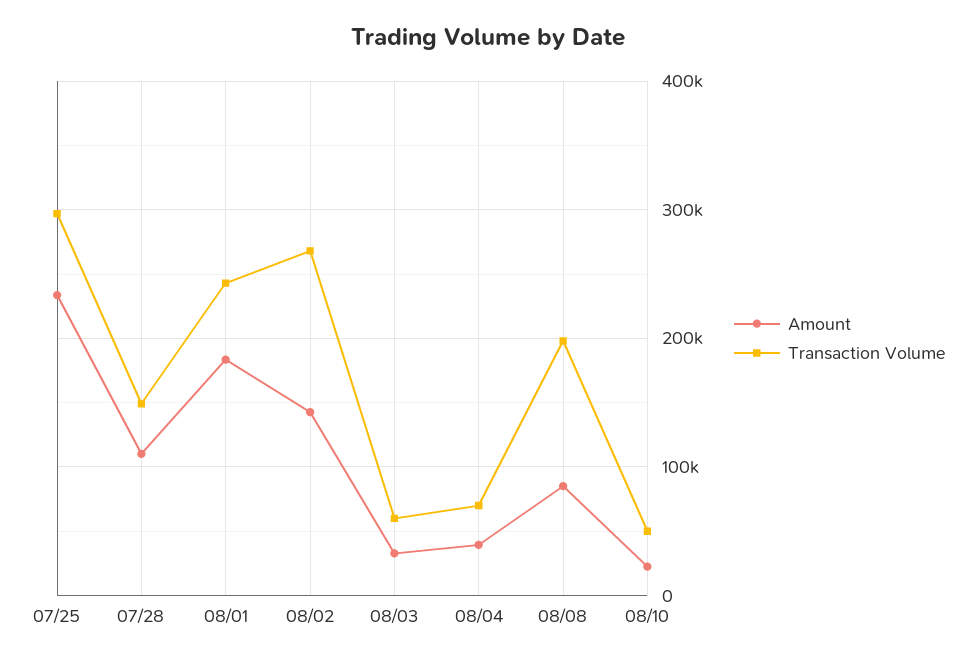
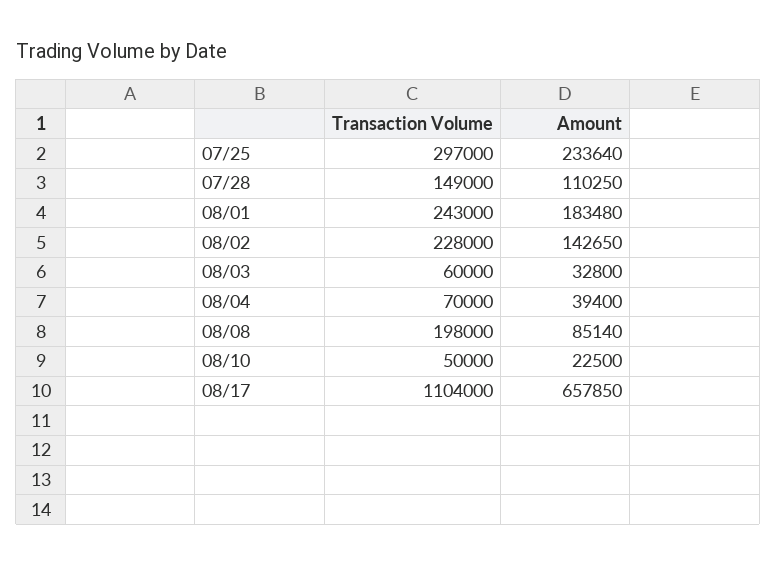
Transaction Volume, 08/02: 270000 -> 228000
Transaction Volume, 08/17: none -> 1104000
Amount, 08/17: none -> 657850

